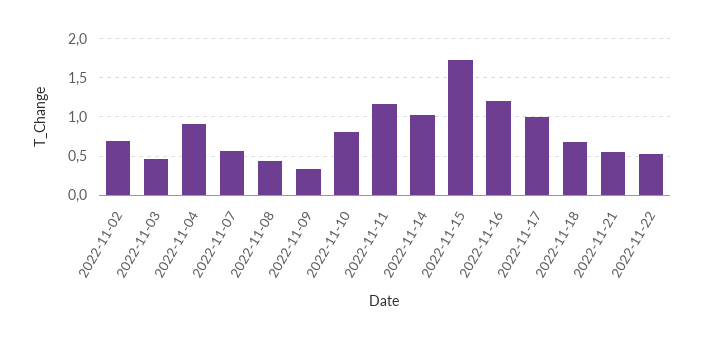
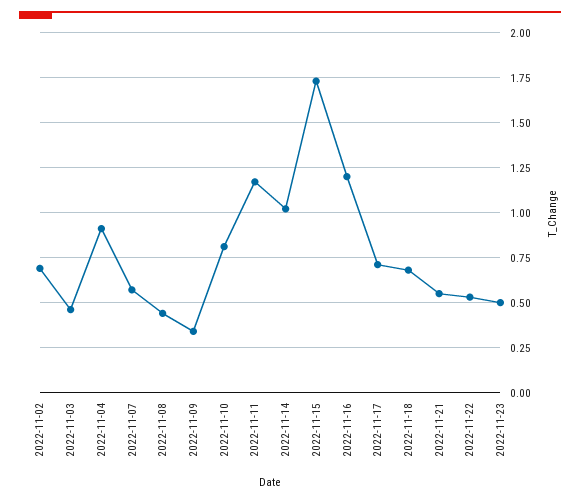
2022-11-17: 1 -> 0.7
2022-11-23: none -> 0.5

